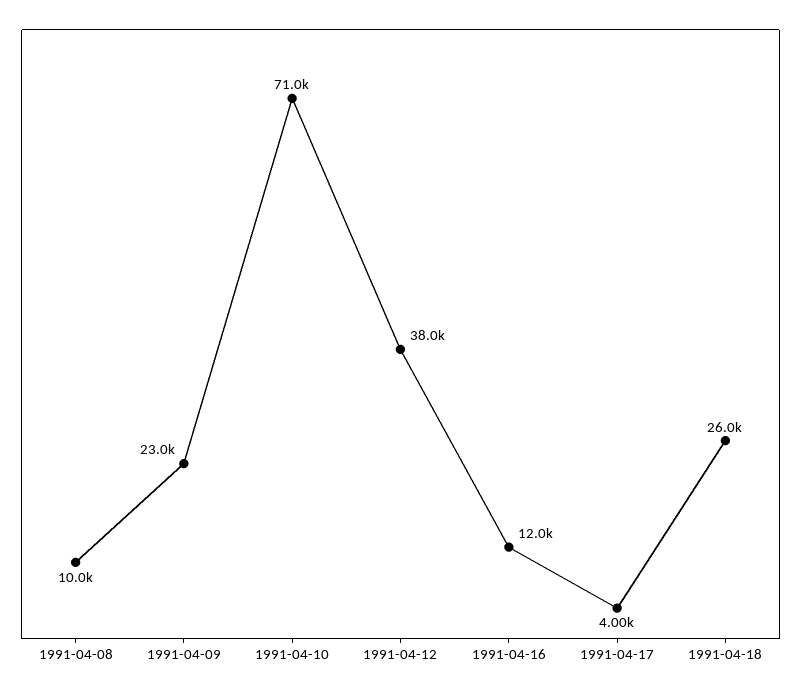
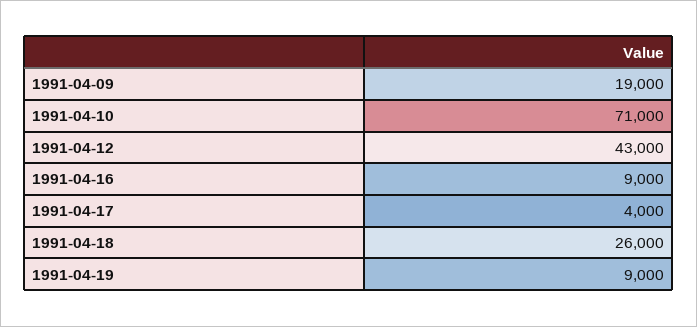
1991-04-08: 10000 -> none
1991-04-09: 23000 -> 19000
1991-04-12: 38000 -> 43000
1991-04-16: 12000 -> 9000
1991-04-19: none -> 9000

